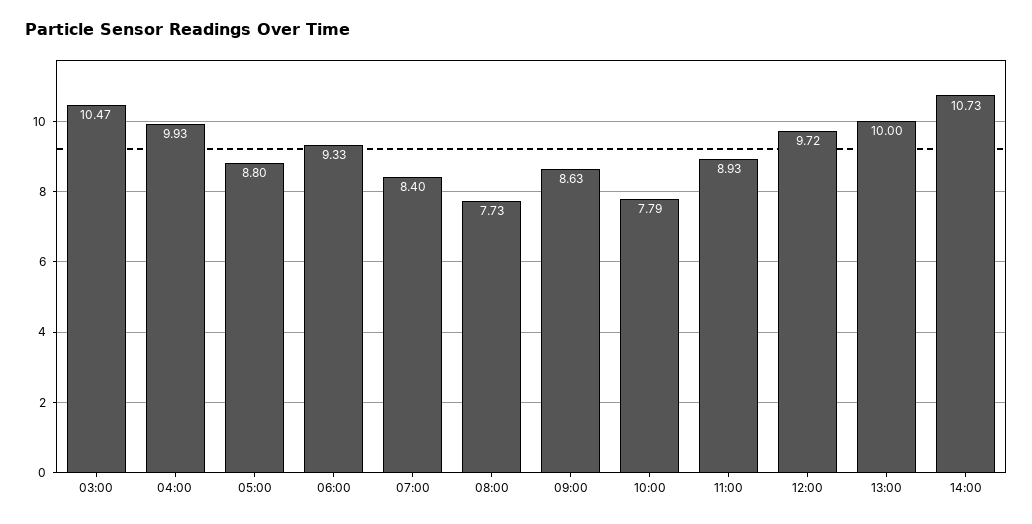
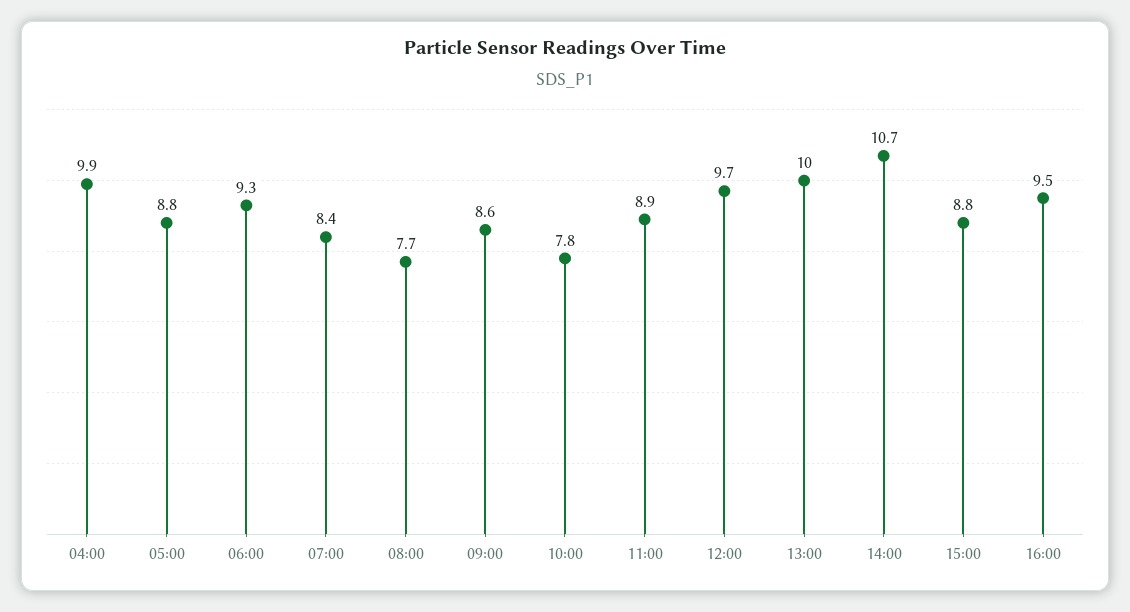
03:00: 10.47 -> none
15:00: none -> 8.8
16:00: none -> 9.5

